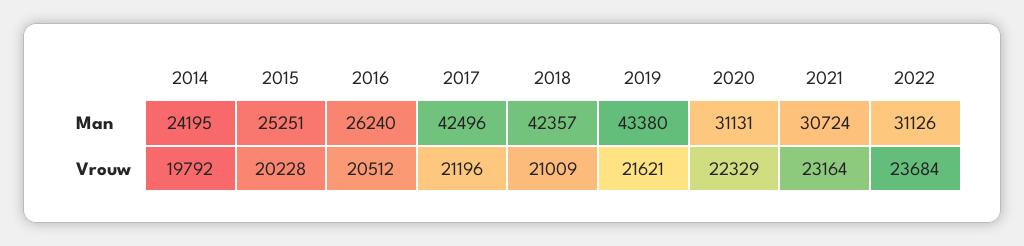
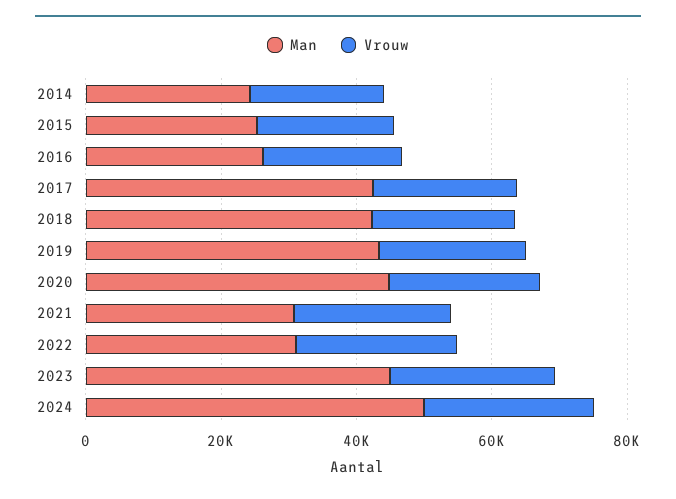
Man, 2020: 31131 -> 45000
Man, 2023: none -> 45000
Vrouw, 2023: none -> 25000
Man, 2024: none -> 50000
Vrouw, 2024: none -> 25000

